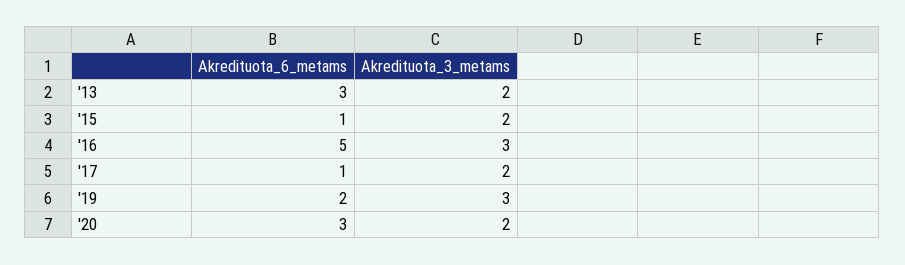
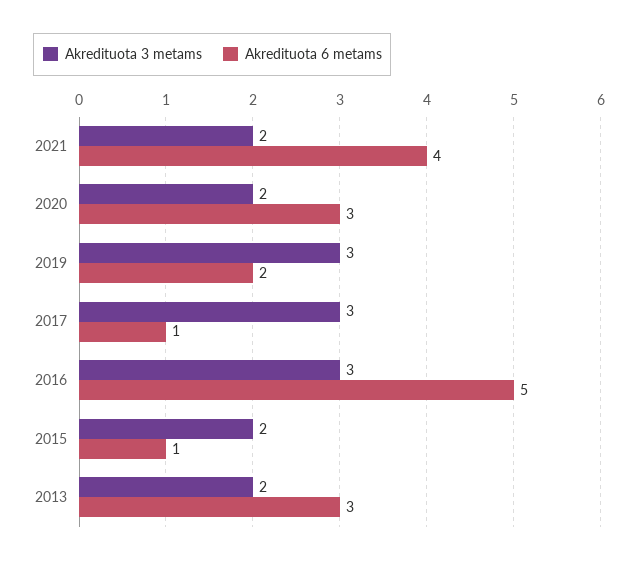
Akredituota_3_metams, '17: 2 -> 3
Akredituota_3_metams, 2021: none -> 2
Akredituota_6_metams, 2021: none -> 4

